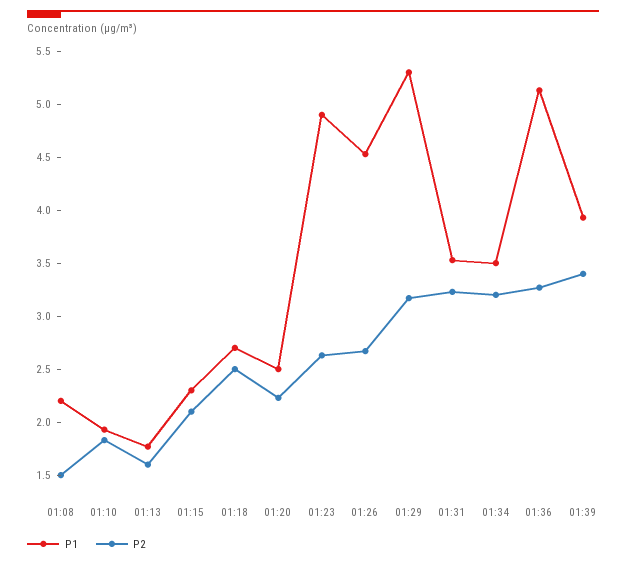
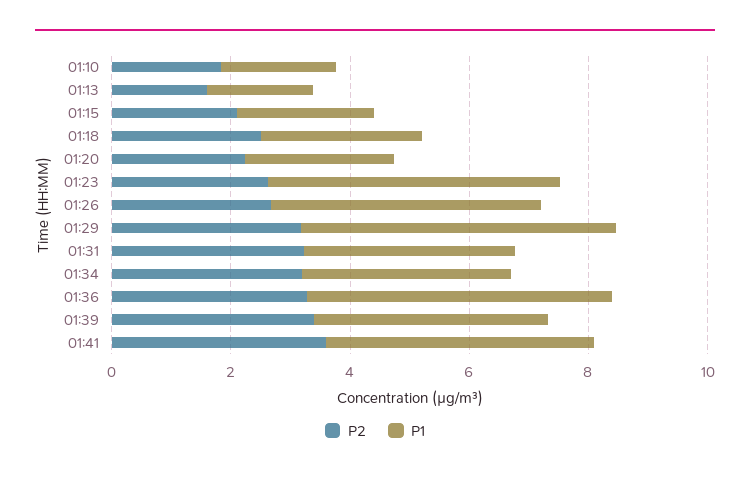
P1, 01:08: 2.2 -> none
P2, 01:08: 1.5 -> none
P2, 01:41: none -> 3.5
P1, 01:41: none -> 4.5

